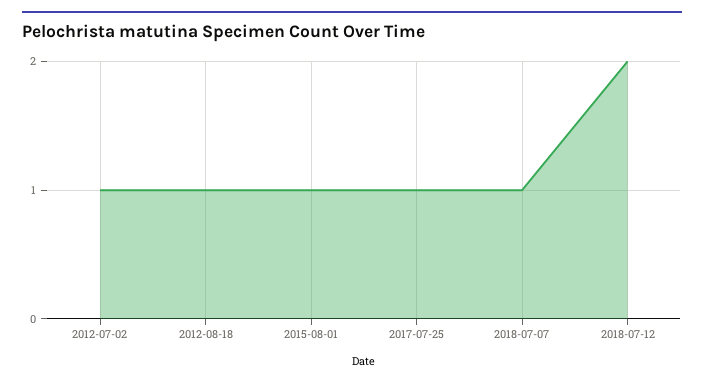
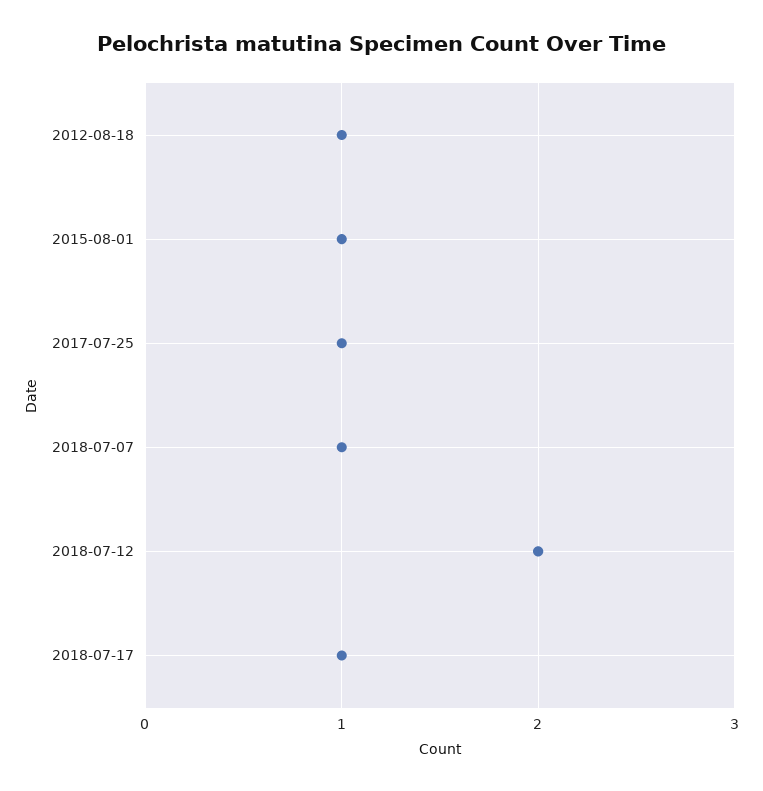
2012-07-02: 1 -> none
2018-07-17: none -> 1

